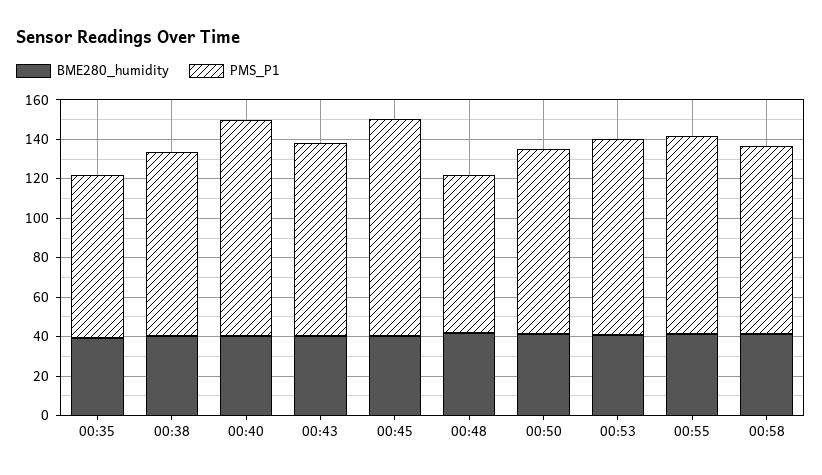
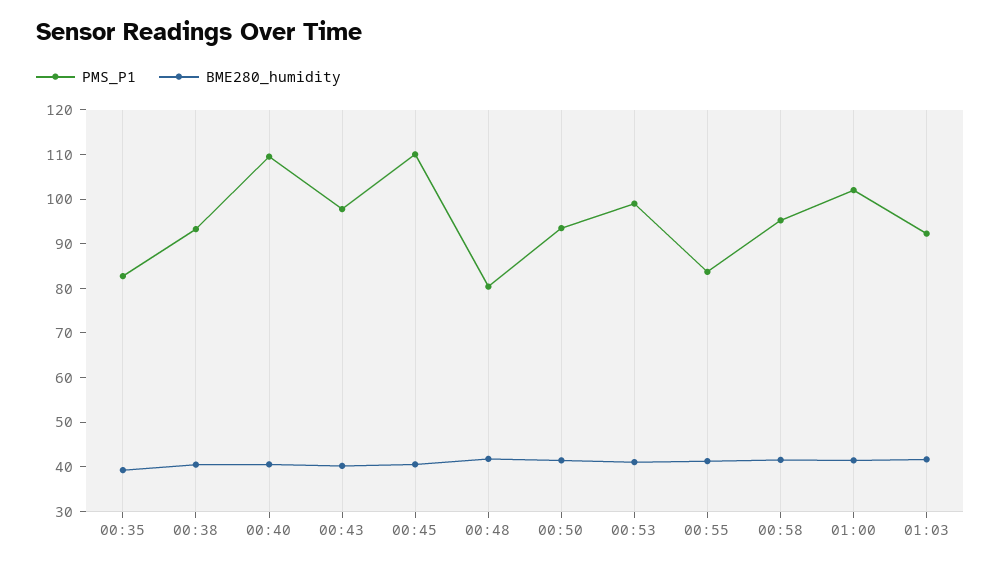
PMS_P1, 00:55: 100 -> 84
PMS_P1, 01:00: none -> 102
BME280_humidity, 01:00: none -> 42
PMS_P1, 01:03: none -> 92
BME280_humidity, 01:03: none -> 42

